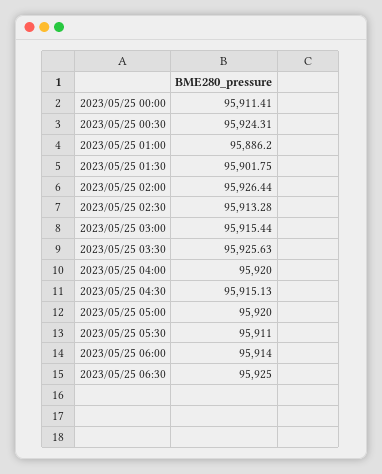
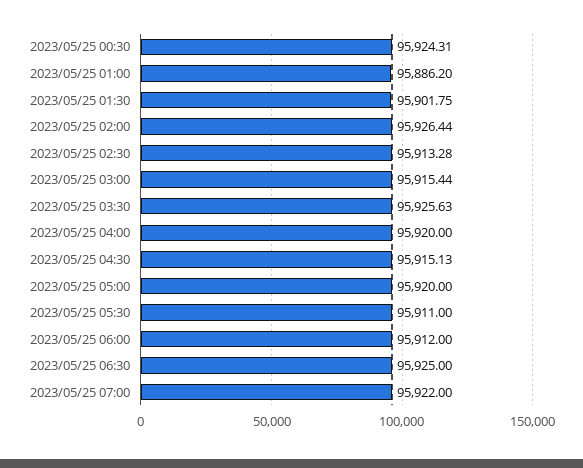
2023/05/25 00:00: 95911.41 -> none
2023/05/25 06:00: 95914 -> 95912
2023/05/25 07:00: none -> 95922

